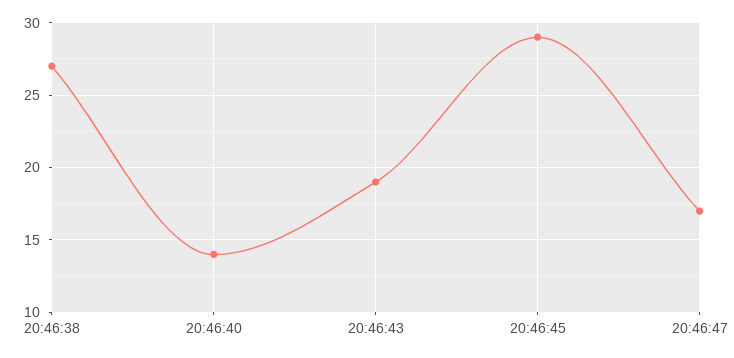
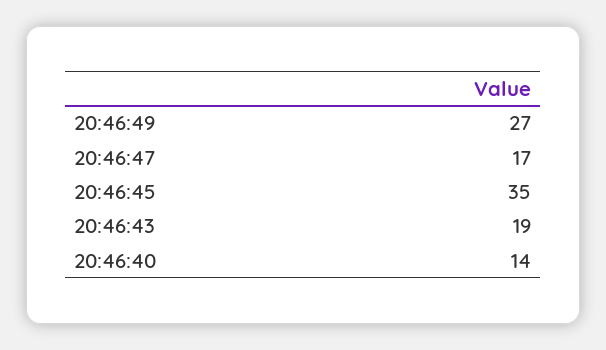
20:46:38: 27 -> none
20:46:45: 29 -> 35
20:46:49: none -> 27

